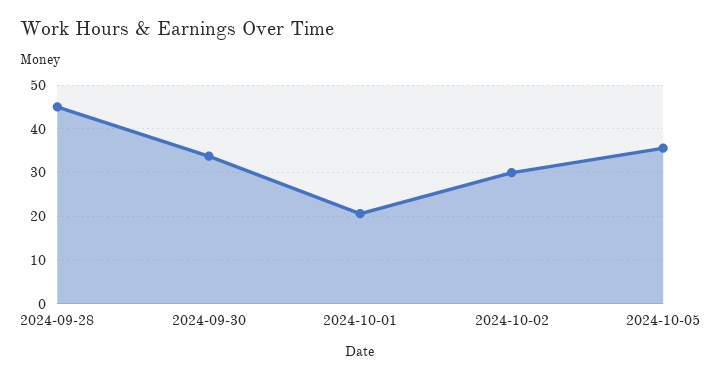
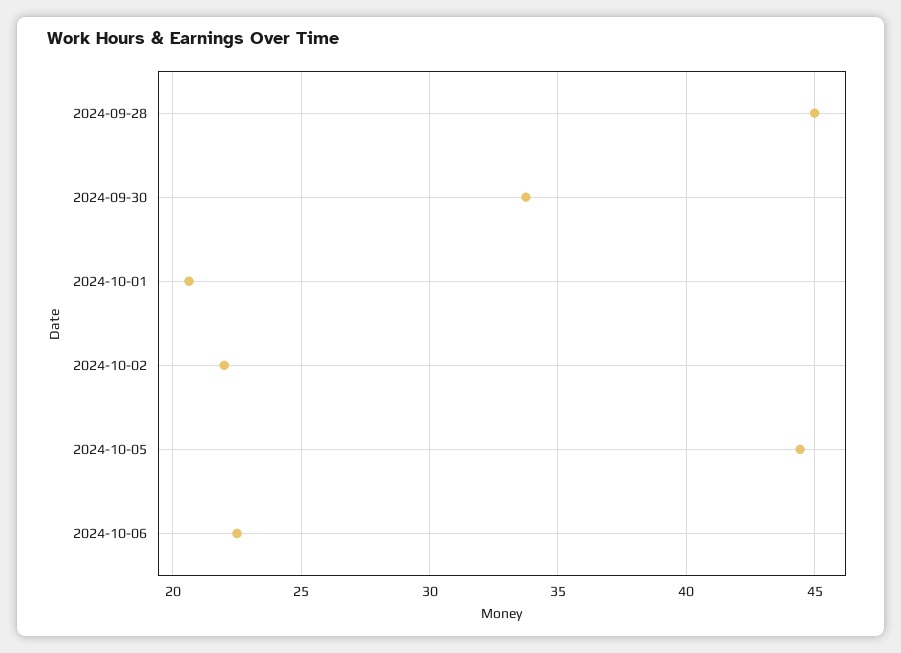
2024-10-02: 30 -> 22
2024-10-05: 36 -> 44.5
2024-10-06: none -> 22.5

